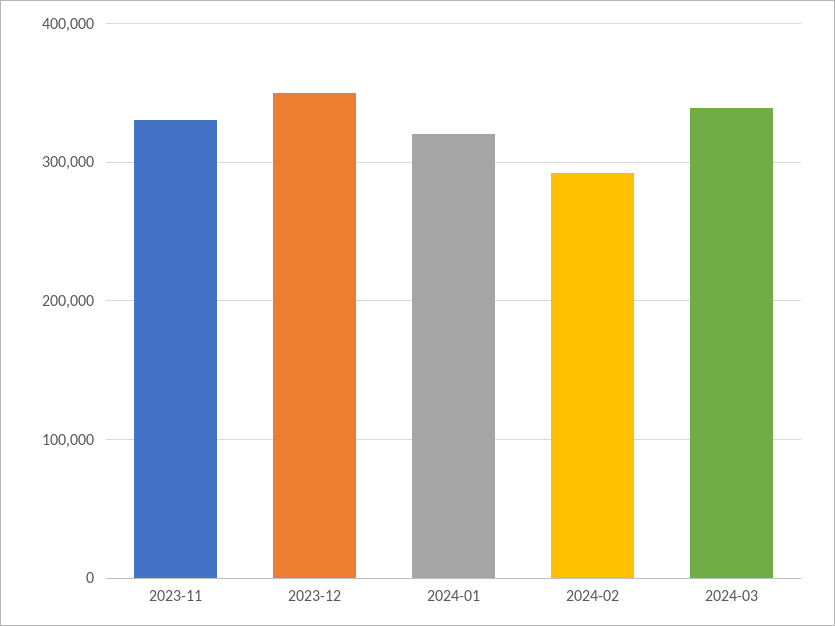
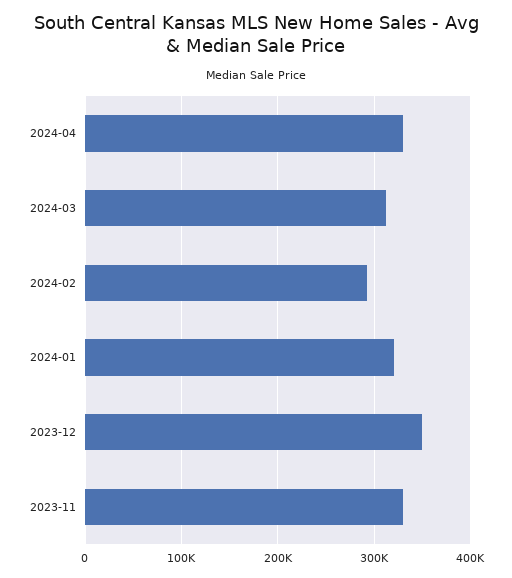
2024-03: 340000 -> 310000
2024-04: none -> 330000

